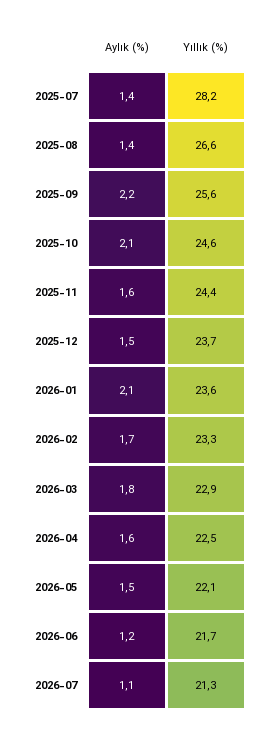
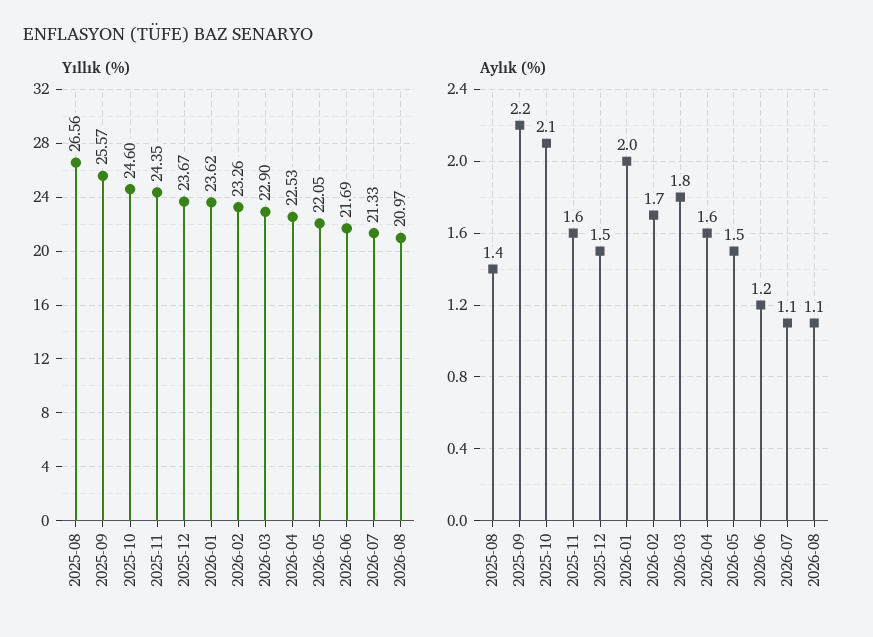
Aylık (%), 2025-07: 1.4 -> none
Yıllık (%), 2025-07: 28.2 -> none
Aylık (%), 2026-01: 2.1 -> 2
Yıllık (%), 2026-08: none -> 20.97
Aylık (%), 2026-08: none -> 1.1

